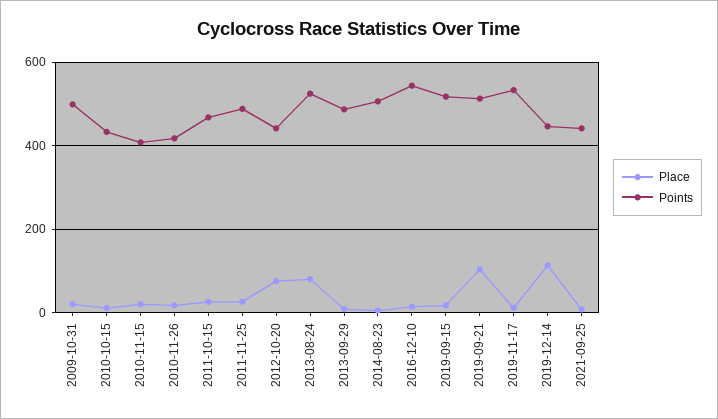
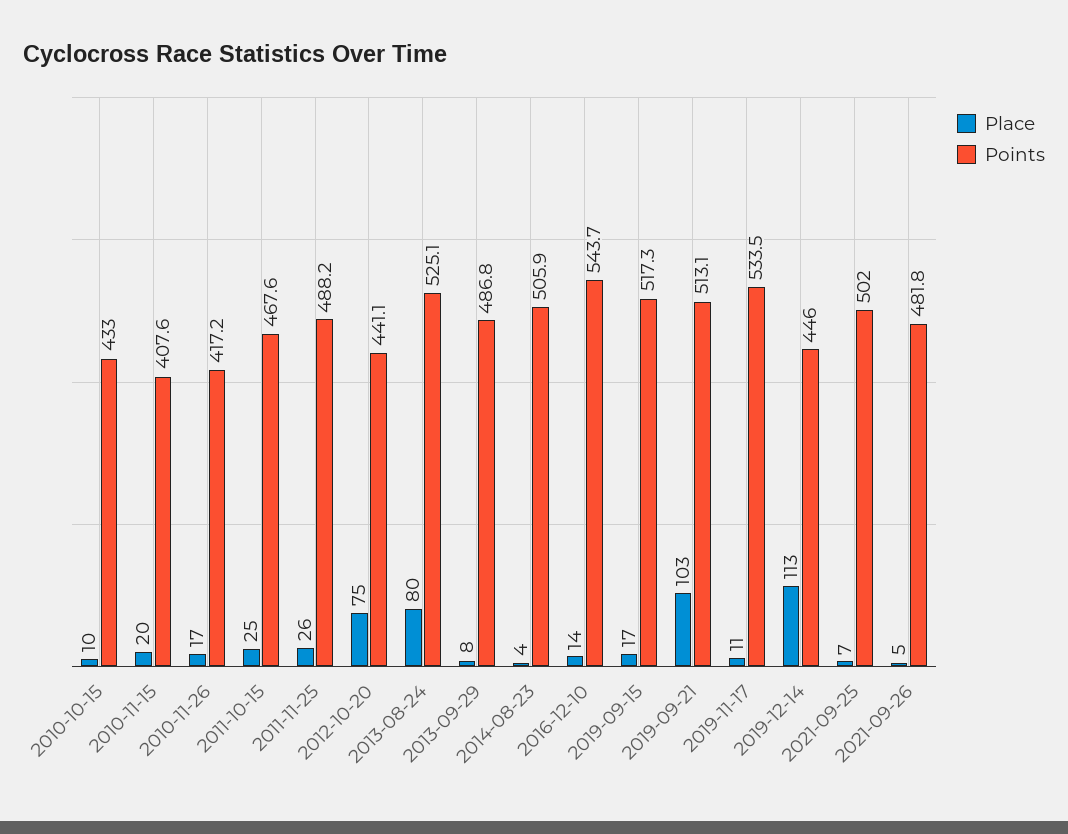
Place, 2009-10-31: 20 -> none
Points, 2009-10-31: 500 -> none
Points, 2021-09-25: 440 -> 502
Place, 2021-09-26: none -> 5
Points, 2021-09-26: none -> 481.8

